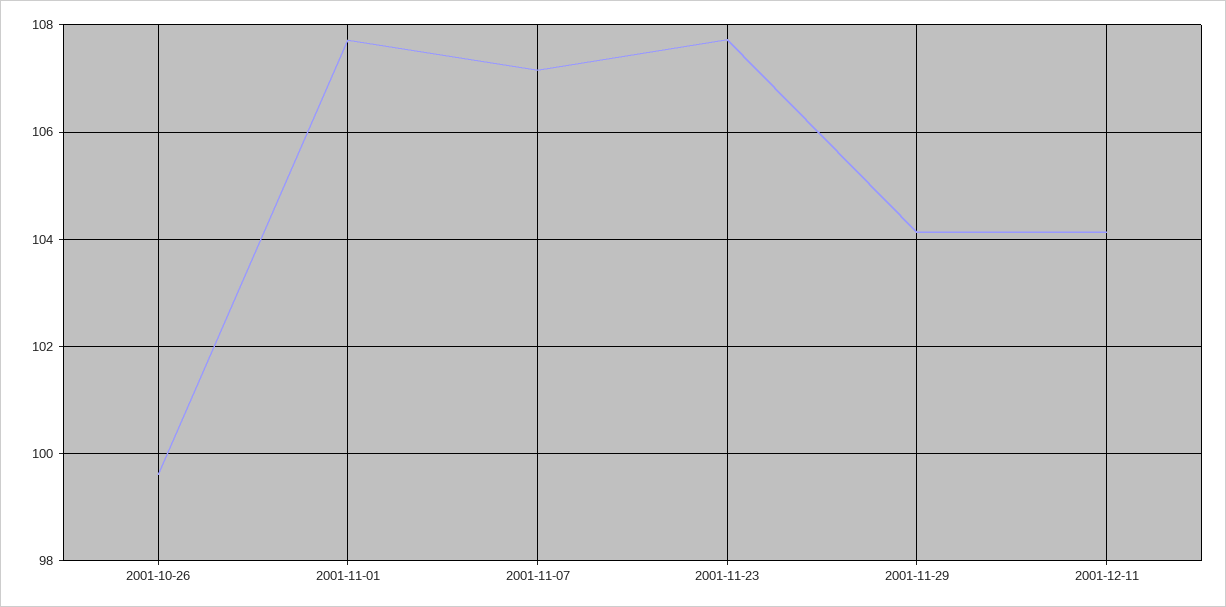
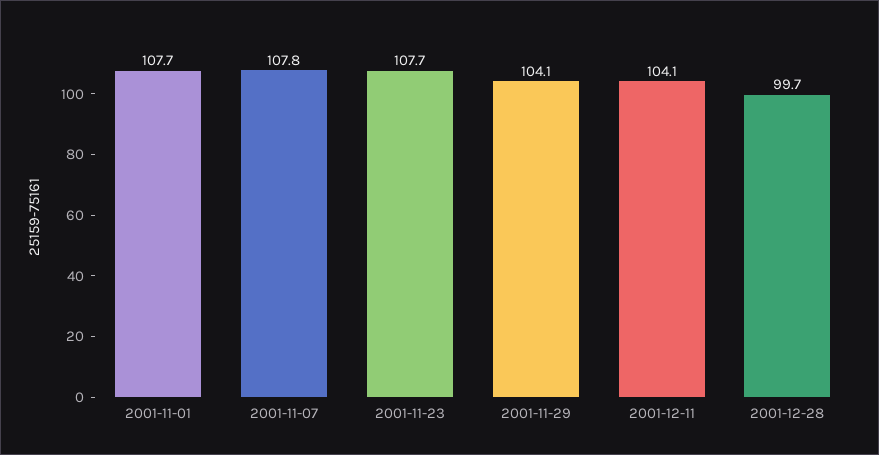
2001-10-26: 99.6 -> none
2001-11-07: 107.2 -> 107.8
2001-12-28: none -> 99.7

